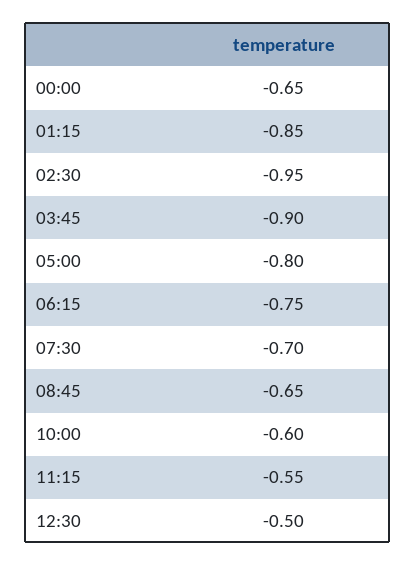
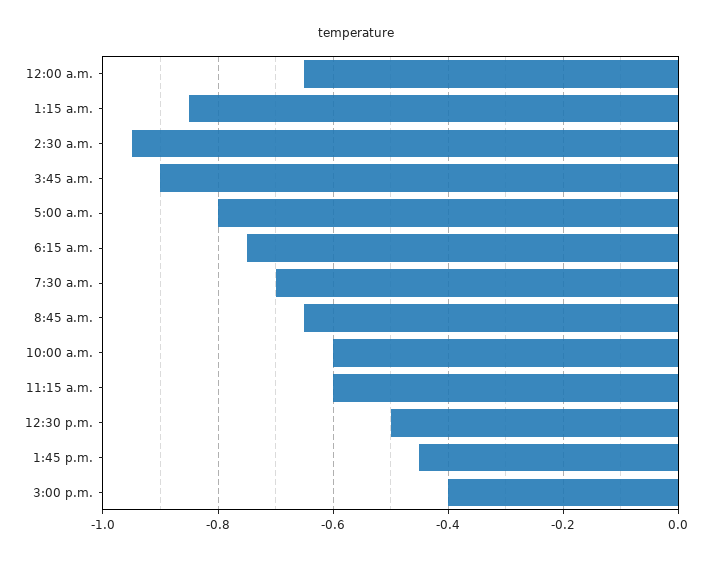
11:15: -0.55 -> -0.6
1:45 p.m.: none -> -0.45
3:00 p.m.: none -> -0.4

